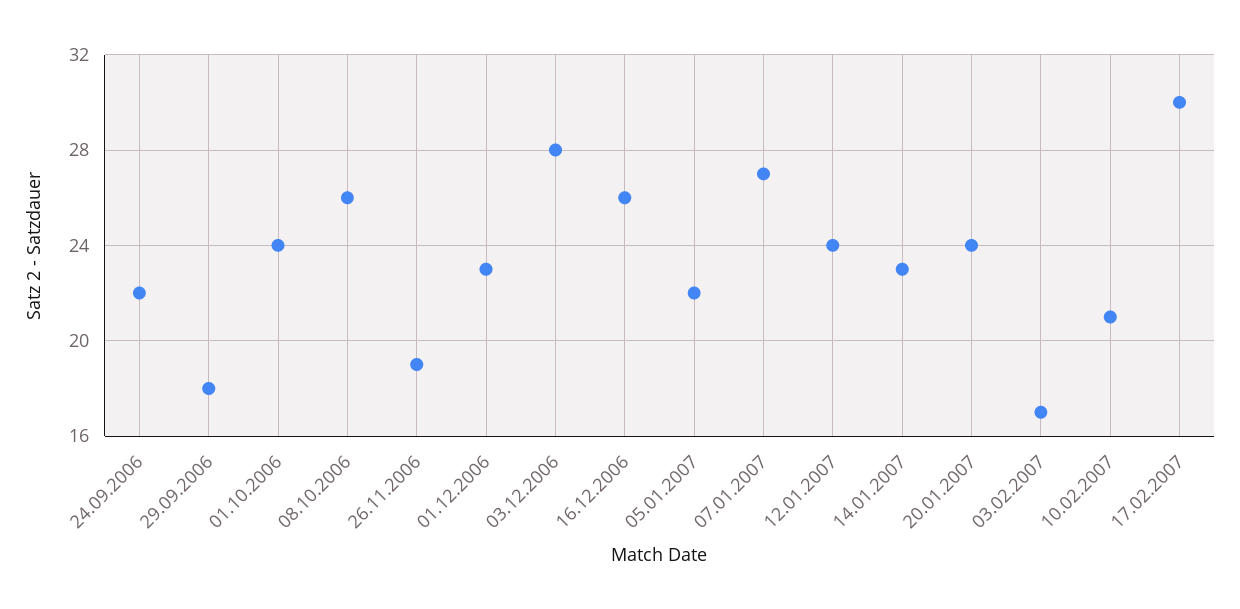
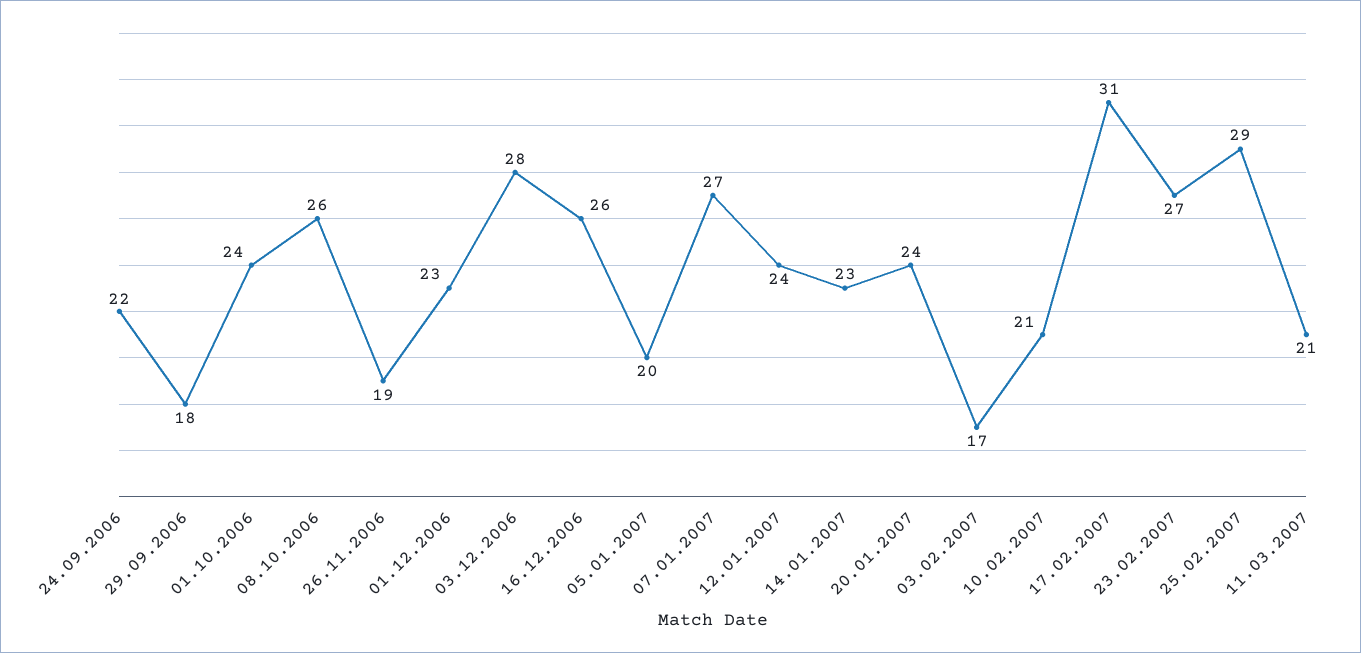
05.01.2007: 22 -> 20
17.02.2007: 30 -> 31
23.02.2007: none -> 27
25.02.2007: none -> 29
11.03.2007: none -> 21

